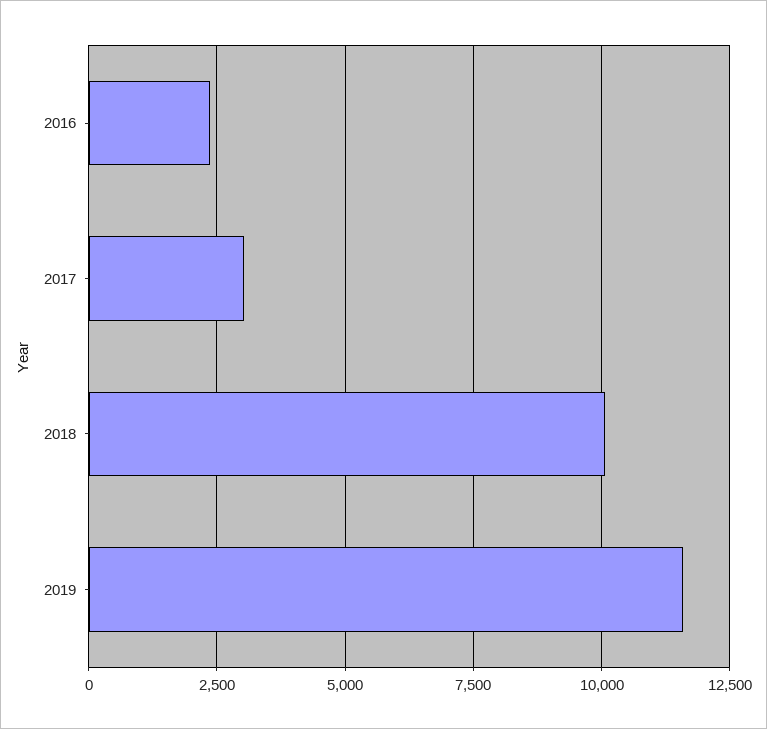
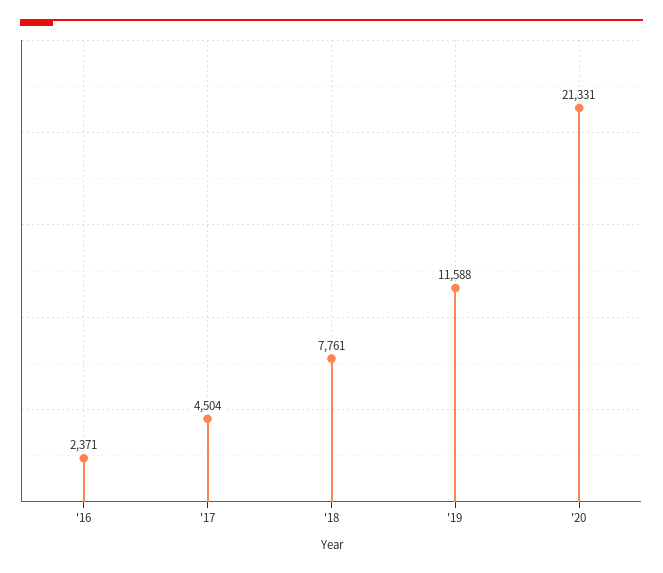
2017: 3000 -> 4504
2018: 10000 -> 7761
'20: none -> 21331

